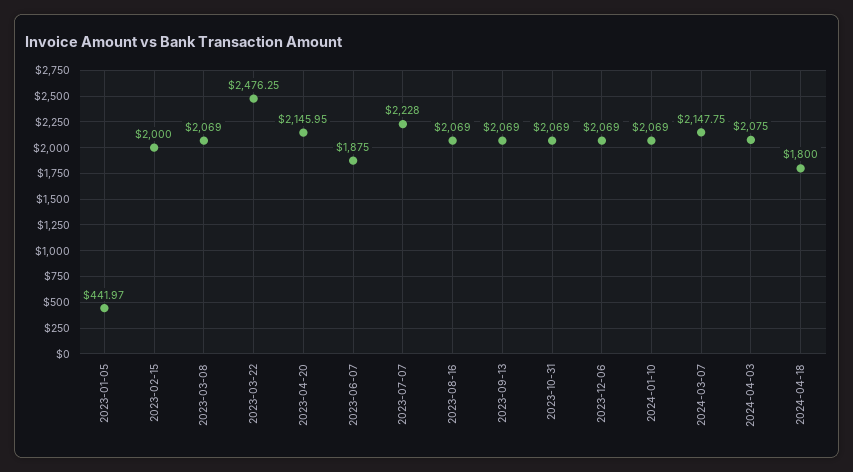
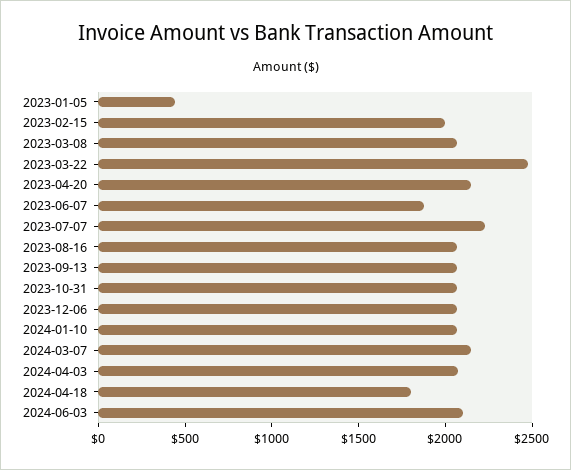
2024-06-03: none -> 2100

